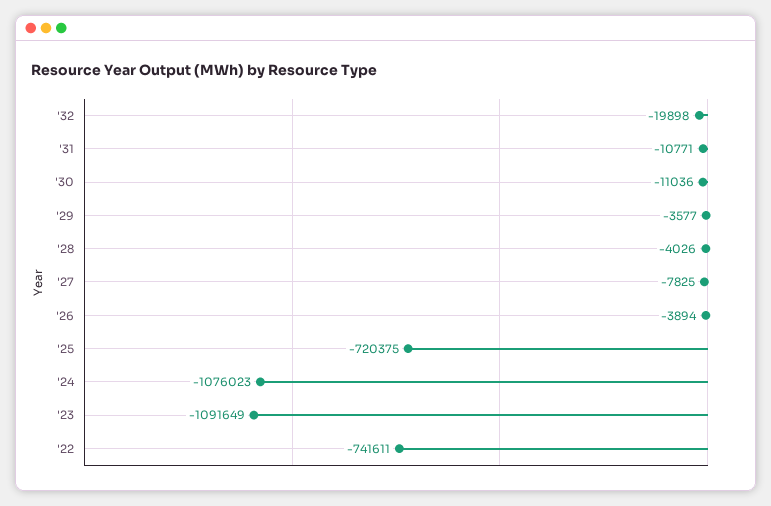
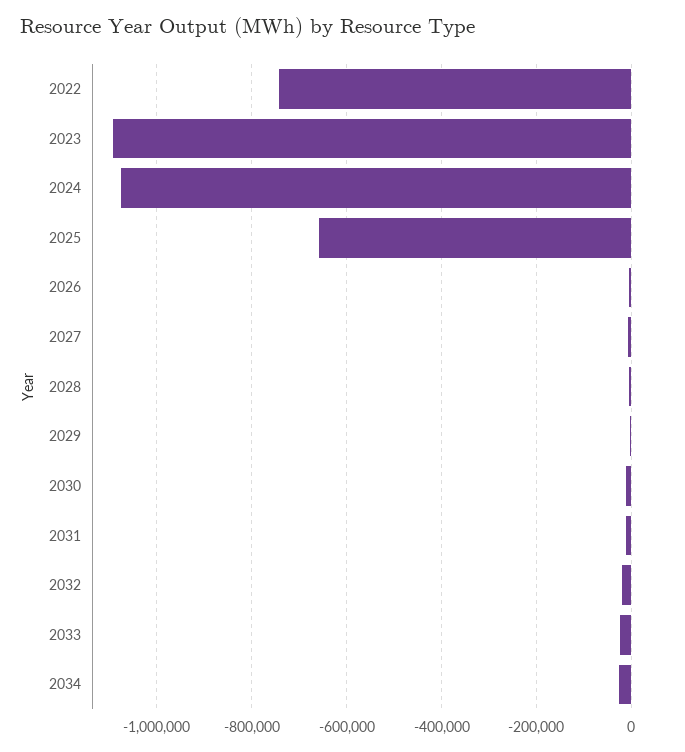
'25: -720375 -> -660000
2033: none -> -20000
2034: none -> -20000

